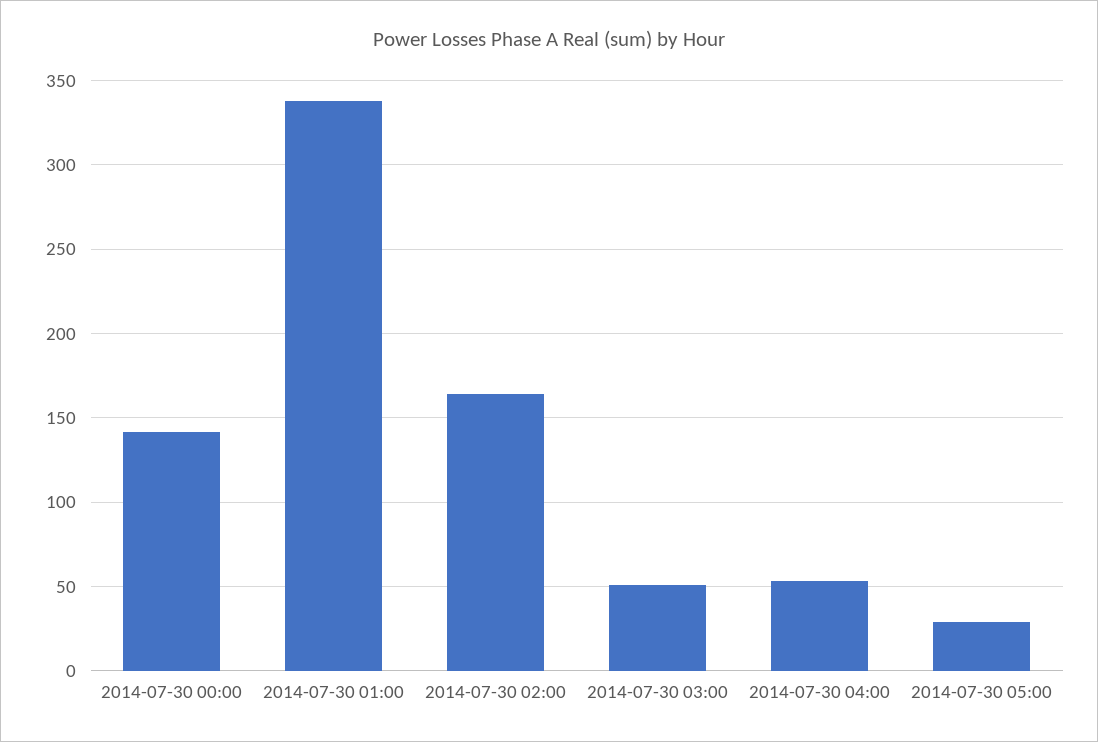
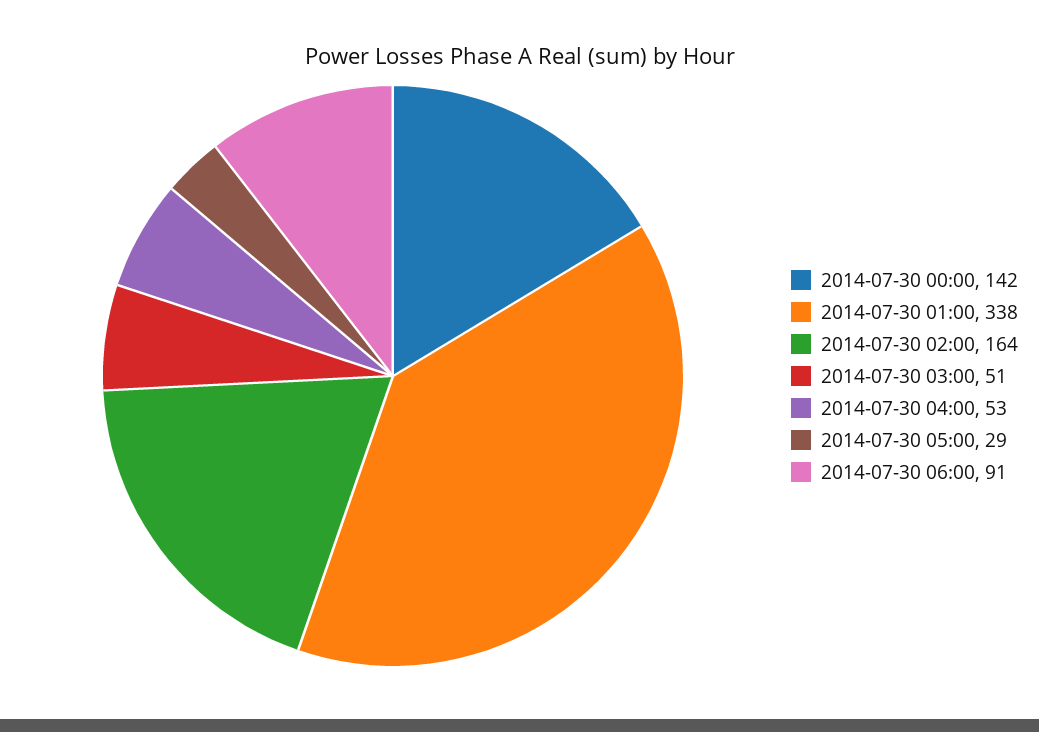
2014-07-30 06:00: none -> 91

